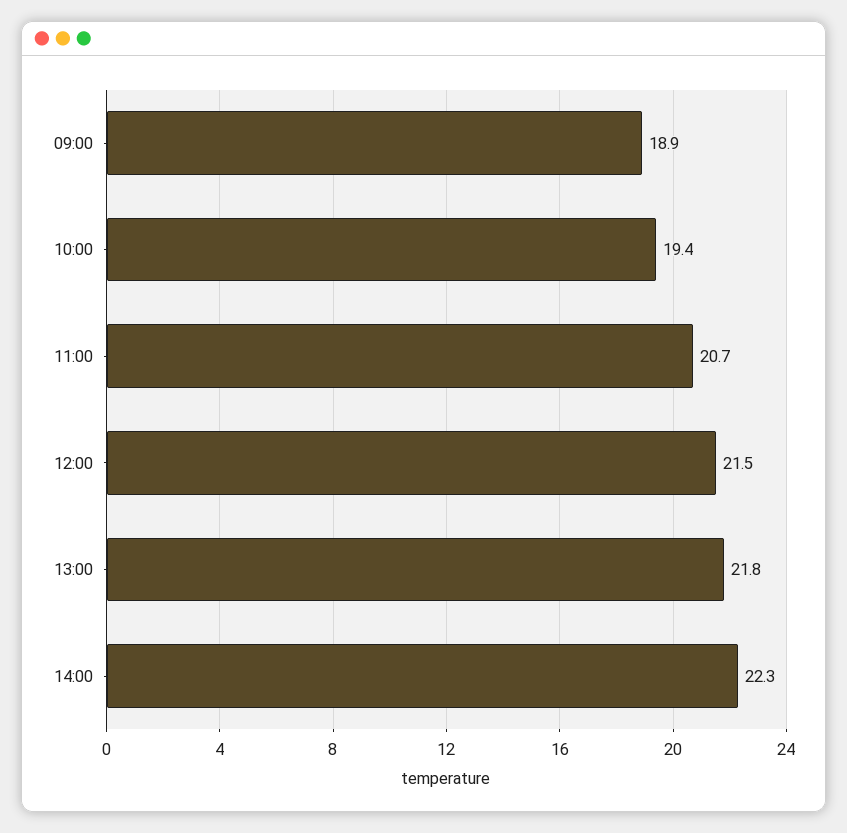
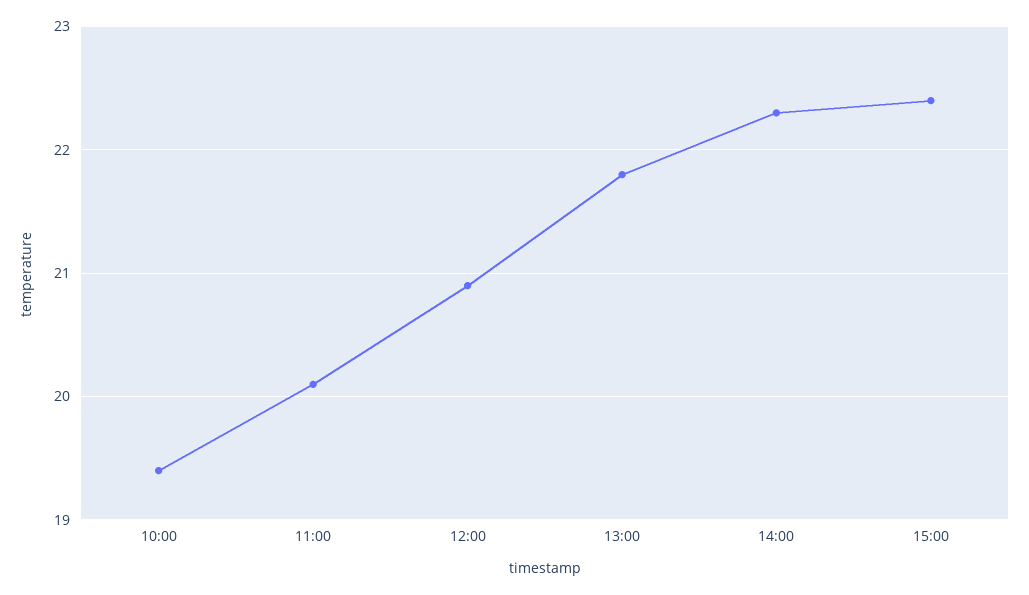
09:00: 18.9 -> none
11:00: 20.7 -> 20.1
12:00: 21.5 -> 20.9
15:00: none -> 22.4

